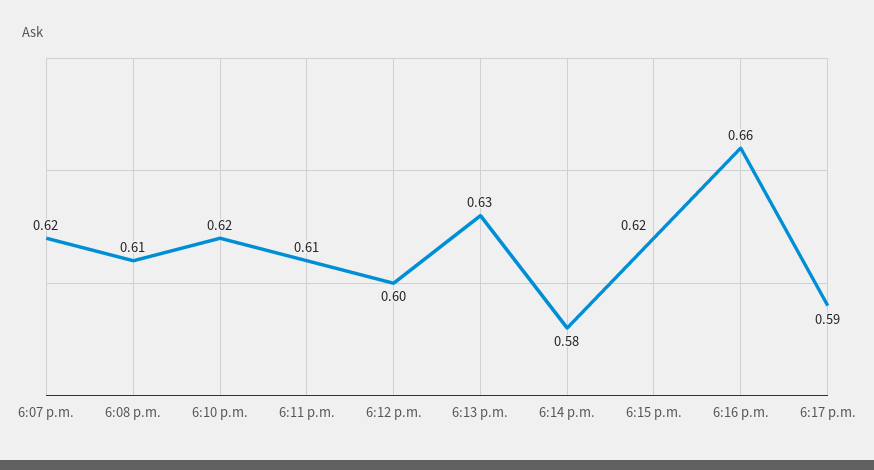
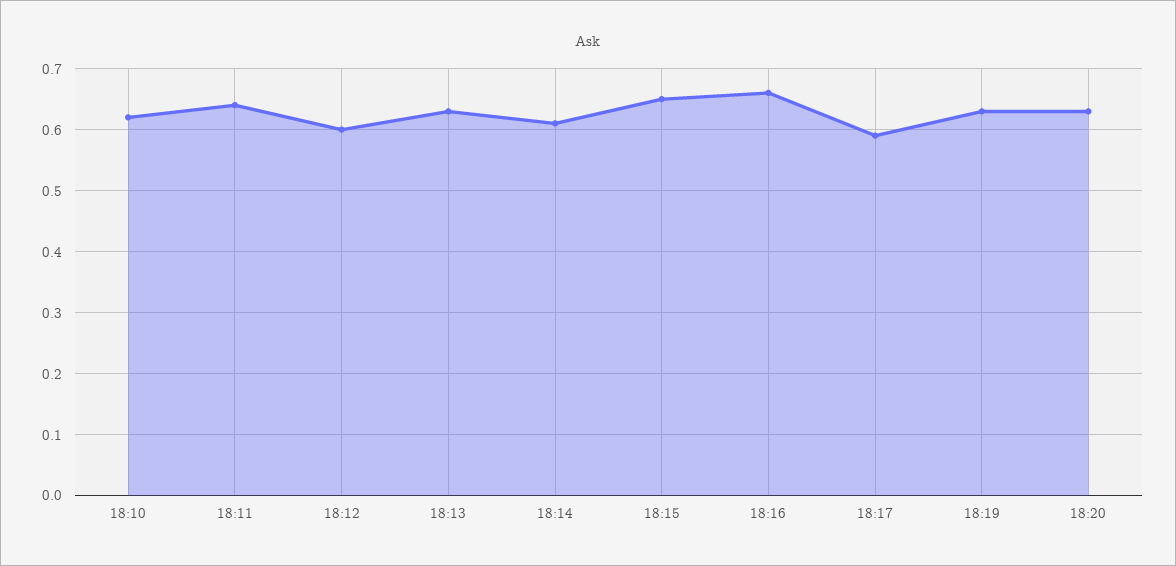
6:07 p.m.: 0.62 -> none
6:08 p.m.: 0.61 -> none
6:11 p.m.: 0.61 -> 0.64
6:14 p.m.: 0.58 -> 0.61
6:15 p.m.: 0.62 -> 0.65
18:19: none -> 0.63
18:20: none -> 0.63

